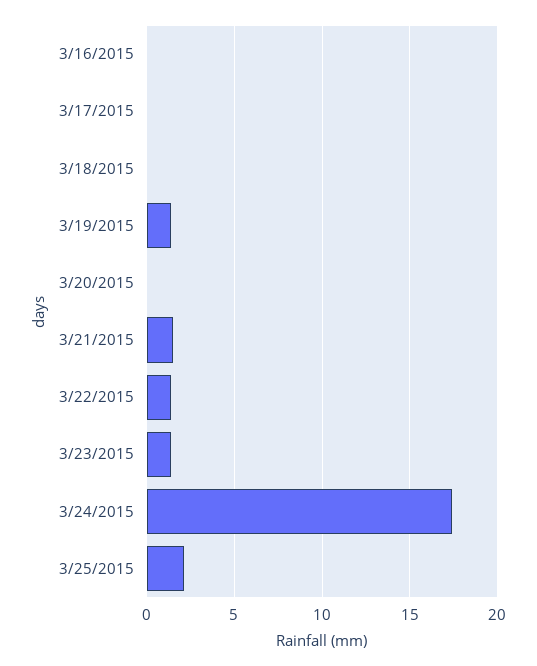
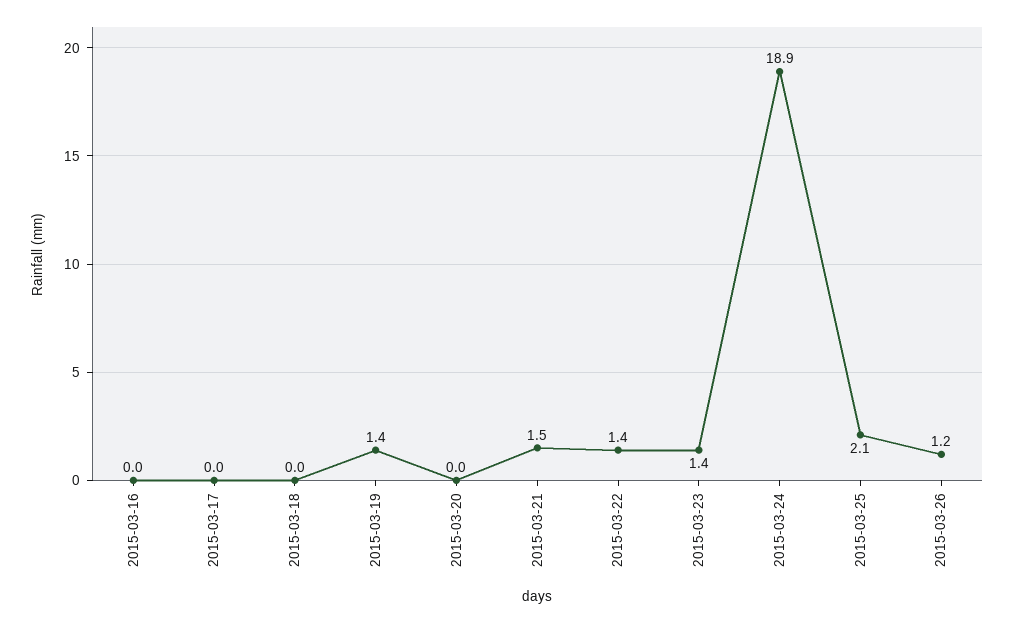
3/24/2015: 17.5 -> 18.9
2015-03-26: none -> 1.2

